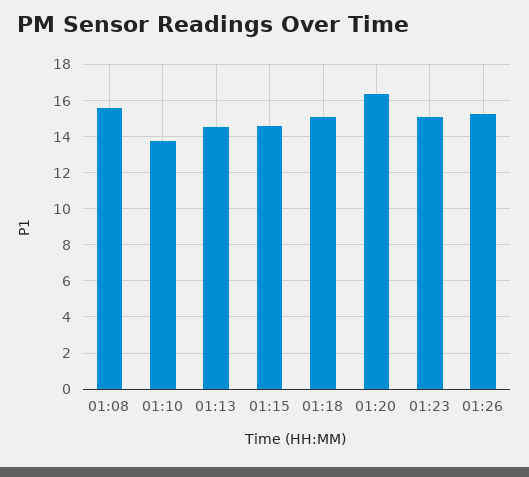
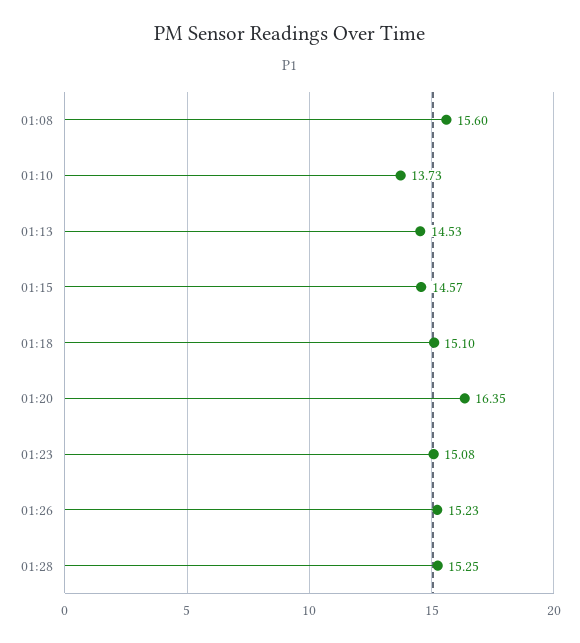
01:28: none -> 15.25

